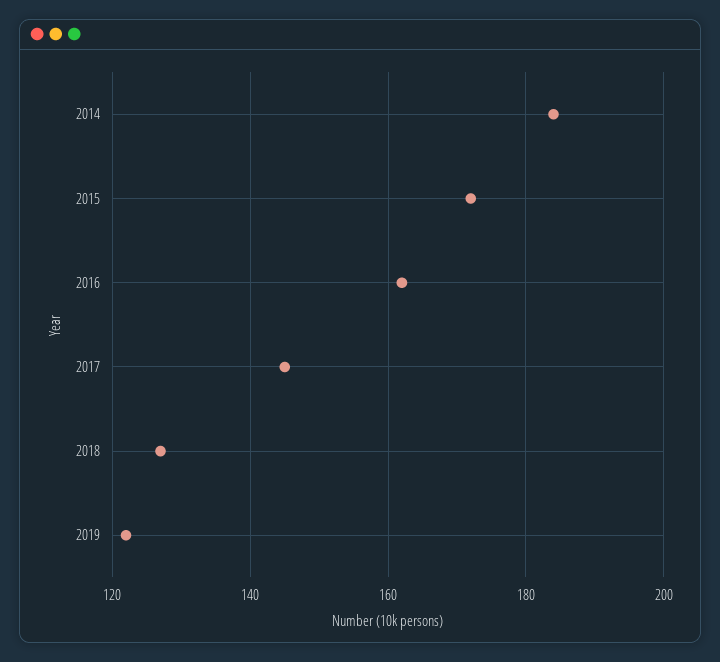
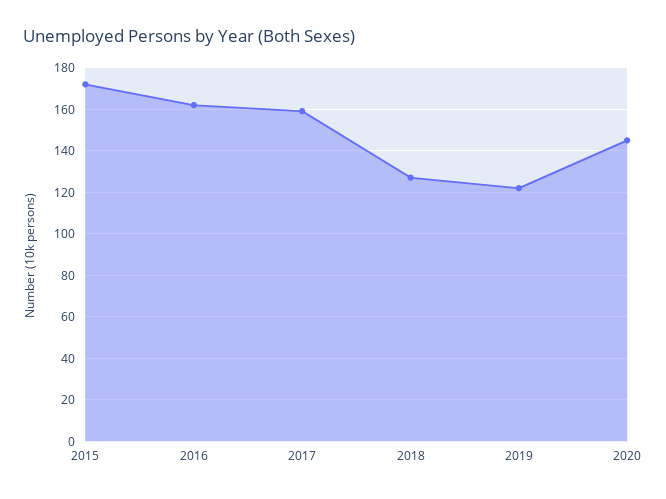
2014: 185 -> none
2017: 145 -> 160
2020: none -> 145

